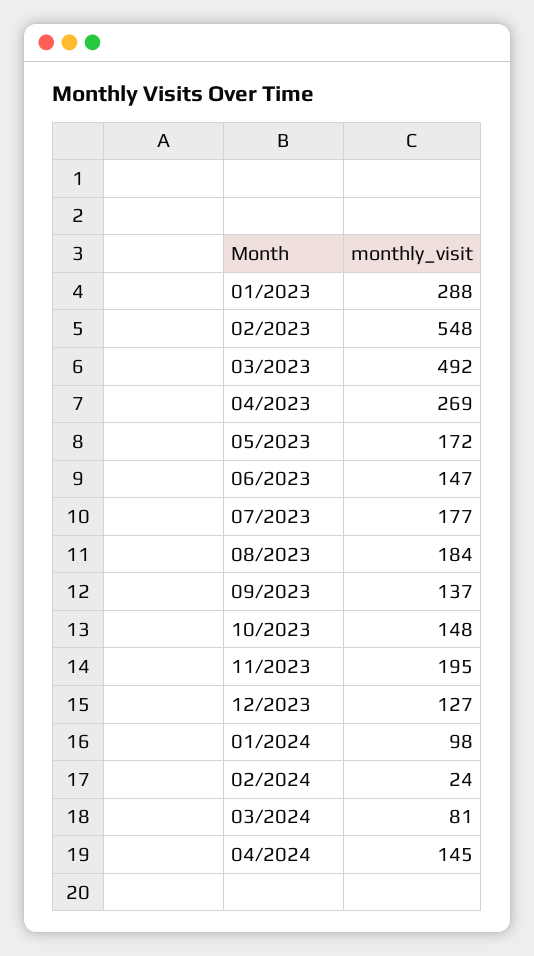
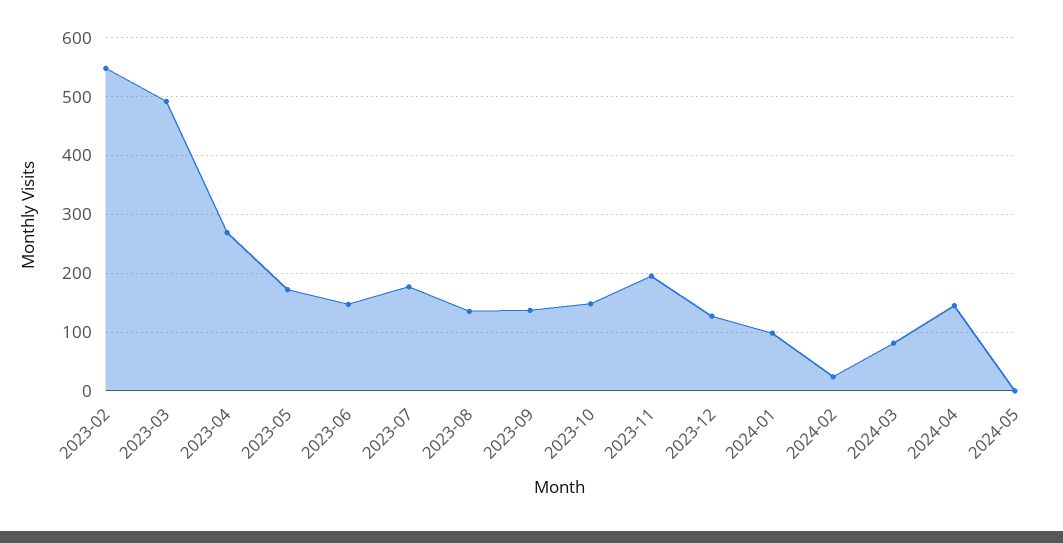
01/2023: 288 -> none
08/2023: 184 -> 140
2024-05: none -> 0

